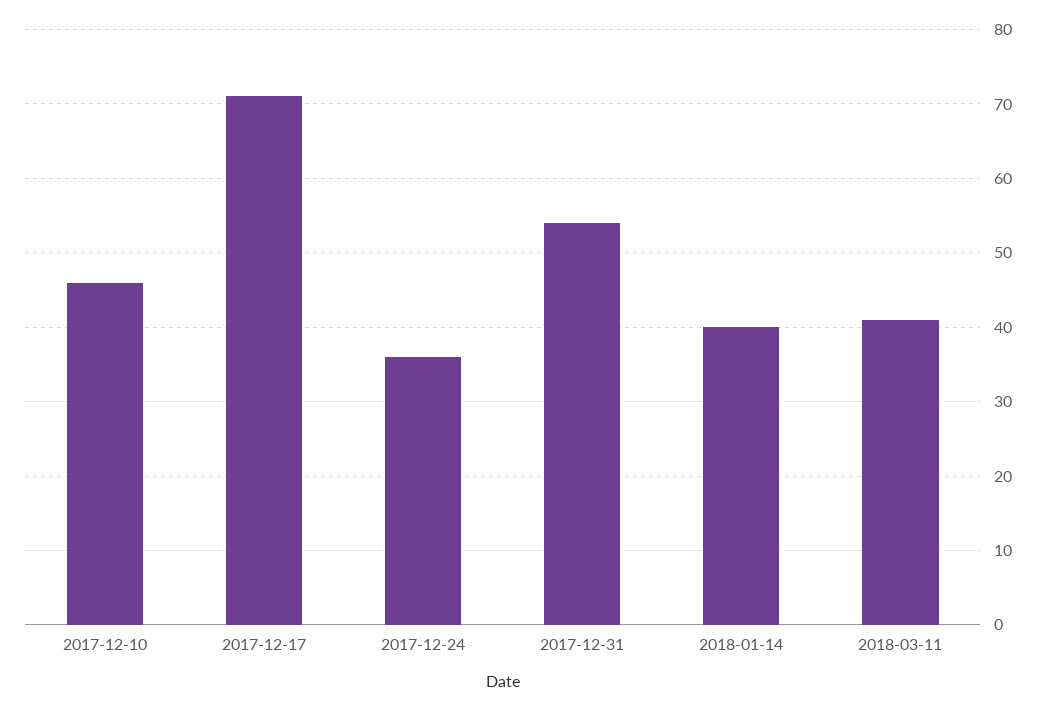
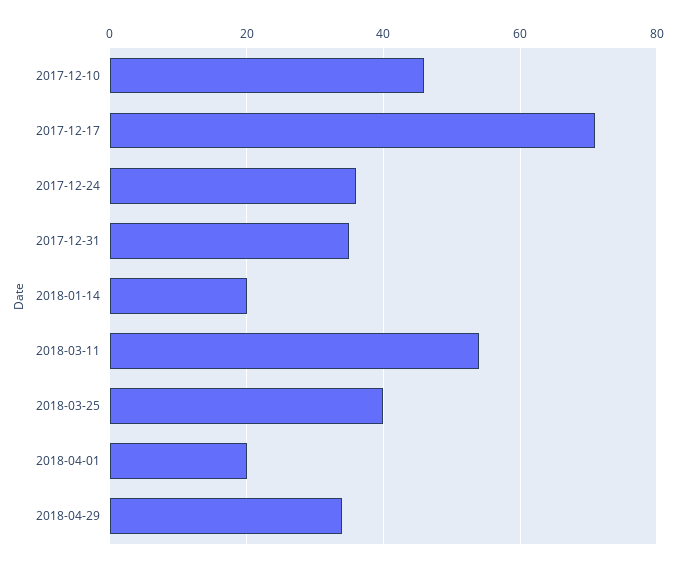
2017-12-31: 54 -> 35
2018-01-14: 40 -> 20
2018-03-11: 41 -> 55
2018-03-25: none -> 40
2018-04-01: none -> 20
2018-04-29: none -> 35

